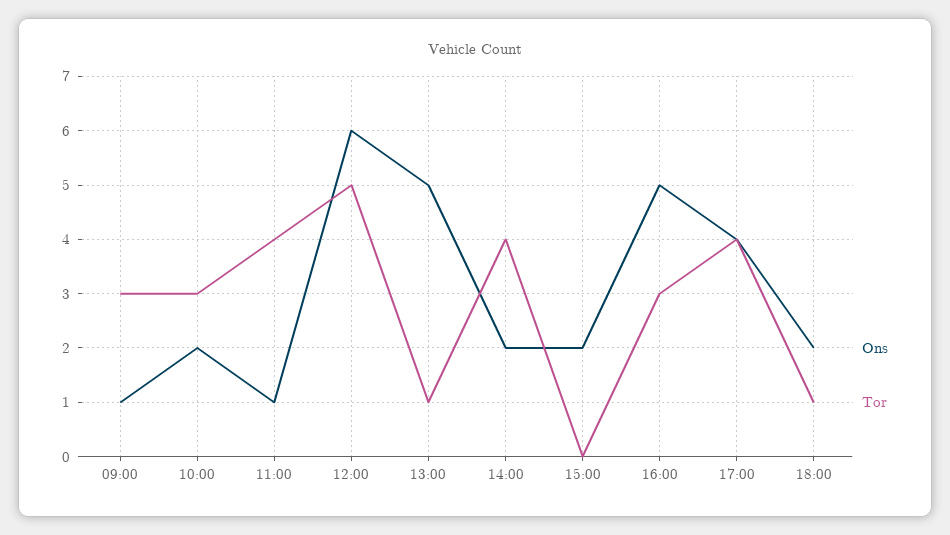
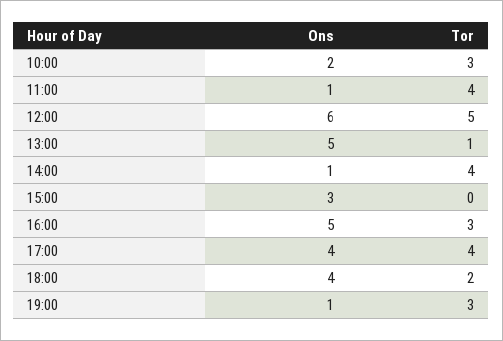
Ons, 09:00: 1 -> none
Tor, 09:00: 3 -> none
Ons, 14:00: 2 -> 1
Ons, 15:00: 2 -> 3
Ons, 18:00: 2 -> 4
Tor, 18:00: 1 -> 2
Ons, 19:00: none -> 1
Tor, 19:00: none -> 3

